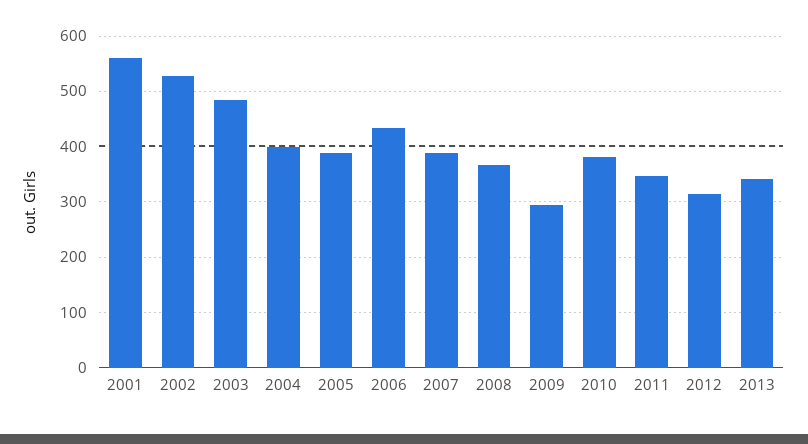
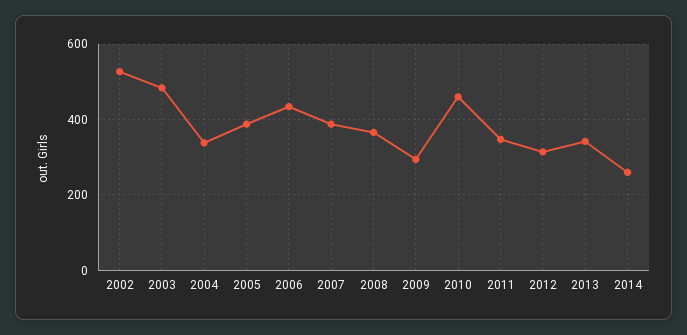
2001: 560 -> none
2004: 400 -> 340
2010: 380 -> 460
2014: none -> 260

